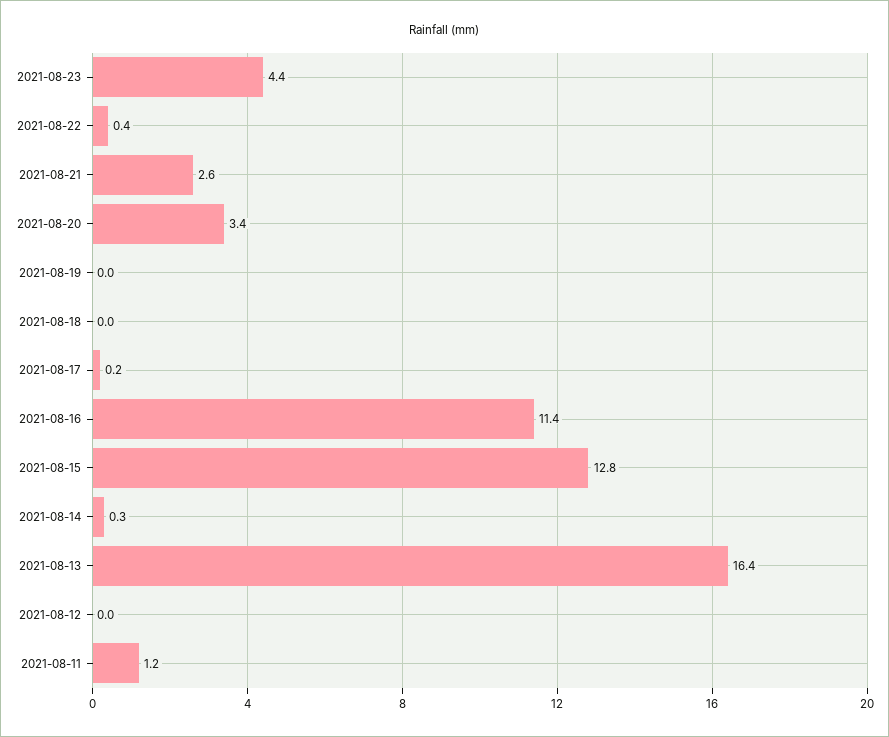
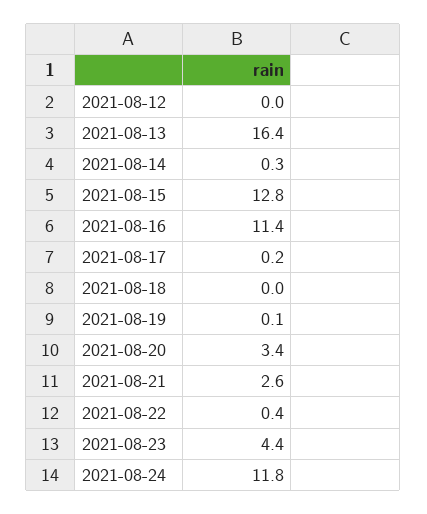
2021-08-19: 0 -> 0.1
2021-08-11: 1.2 -> none
2021-08-24: none -> 11.8

